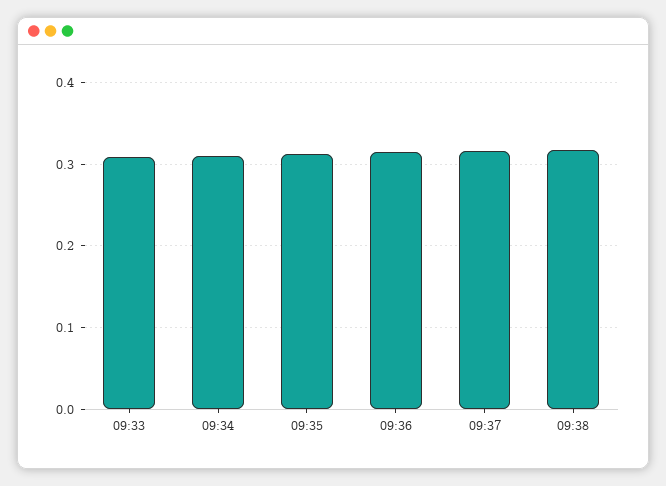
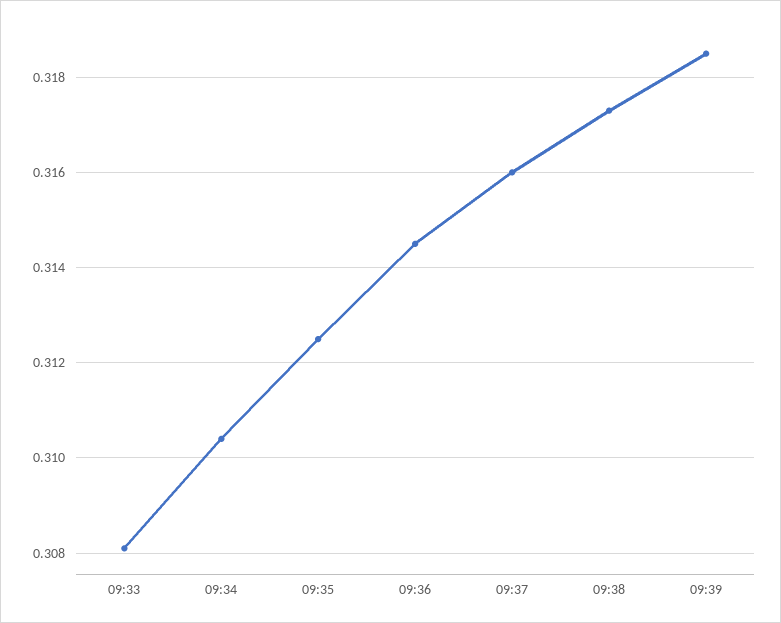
09:39: none -> 0.3185

